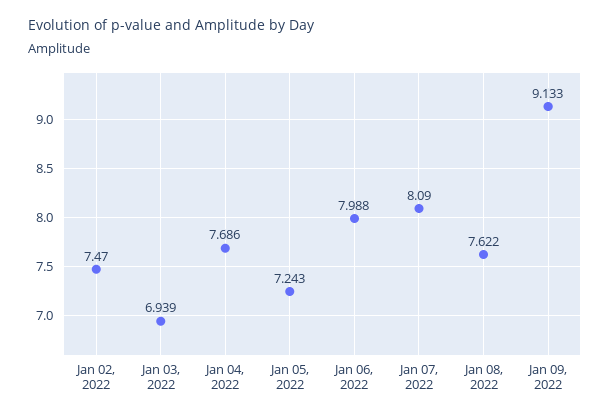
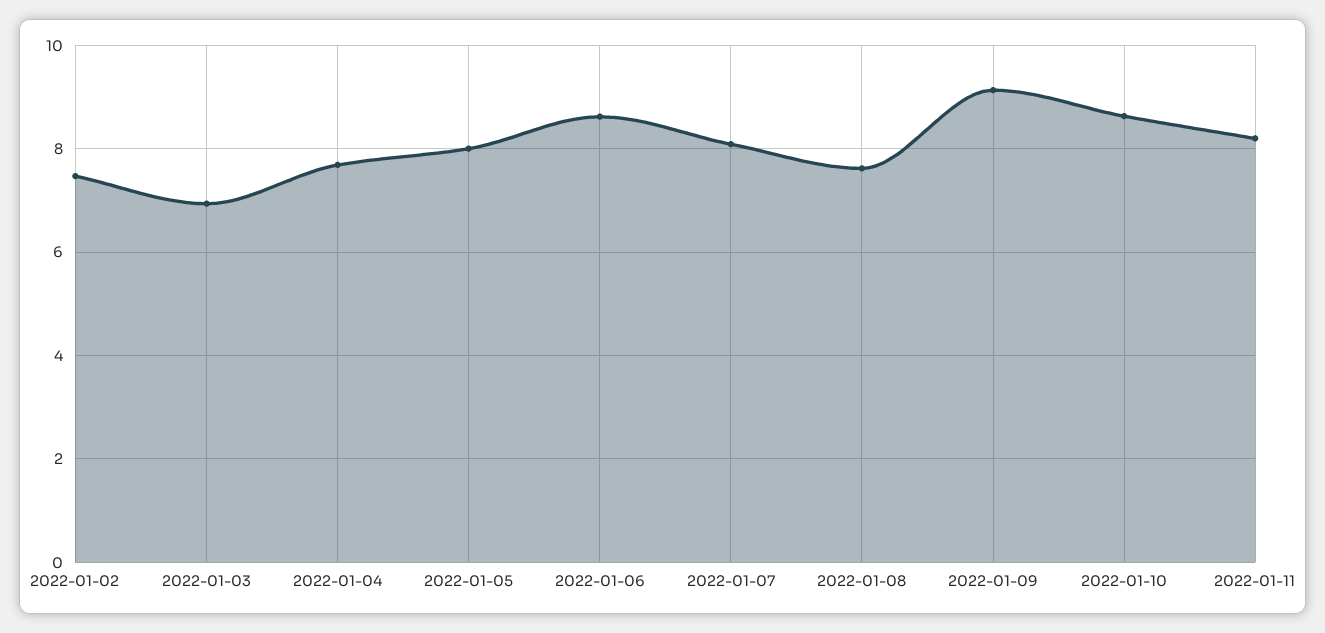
Jan 05, 2022: 7.243 -> 8
Jan 06, 2022: 7.988 -> 8.6
2022-01-10: none -> 8.6
2022-01-11: none -> 8.2

